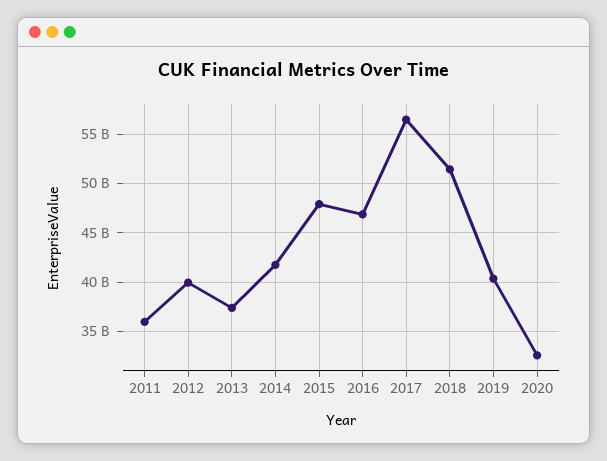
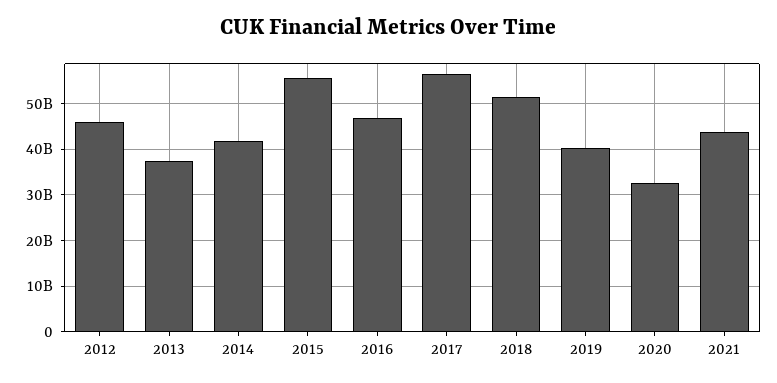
2011: 36000000000 -> none
2012: 40000000000 -> 46000000000
2015: 48000000000 -> 56000000000
2021: none -> 44000000000

